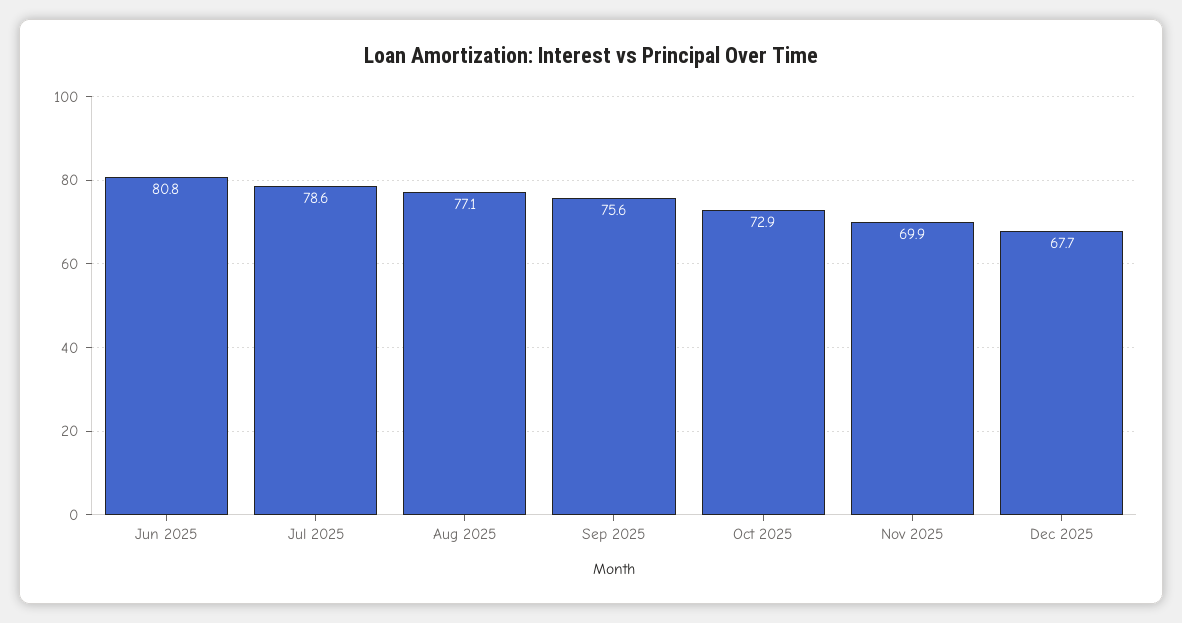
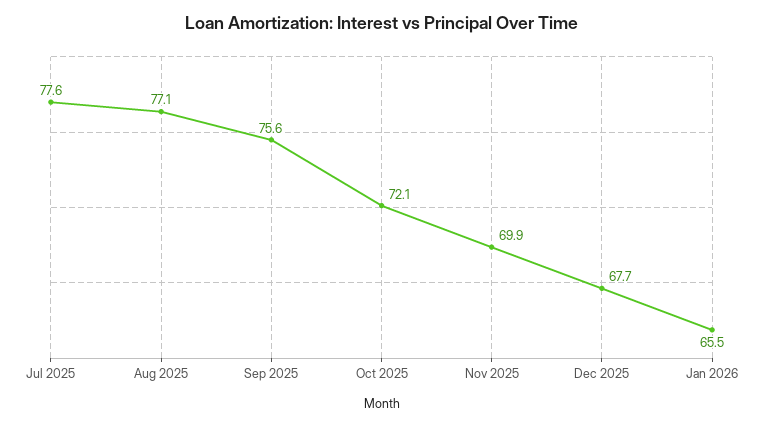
Jun 2025: 80.8 -> none
Jul 2025: 78.6 -> 77.6
Oct 2025: 72.9 -> 72.1
Jan 2026: none -> 65.5

